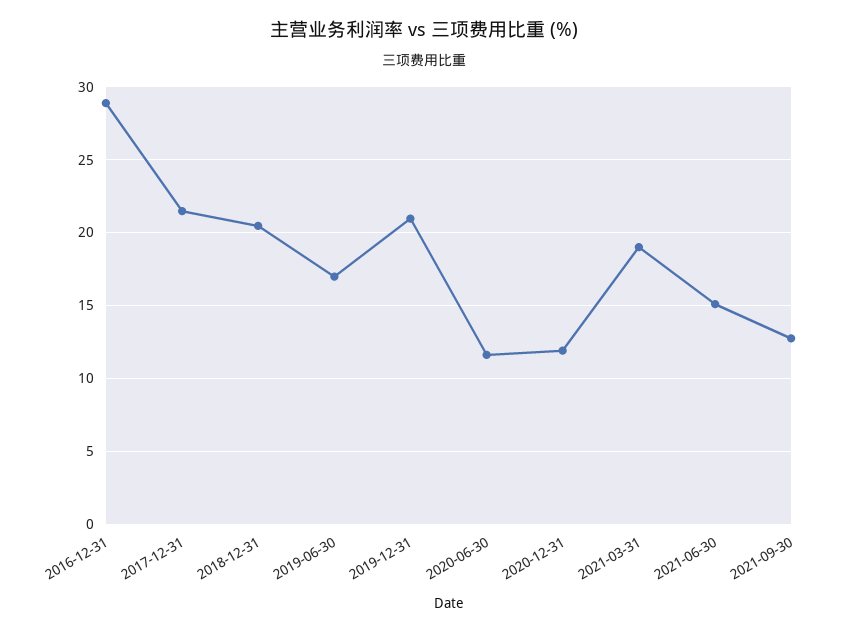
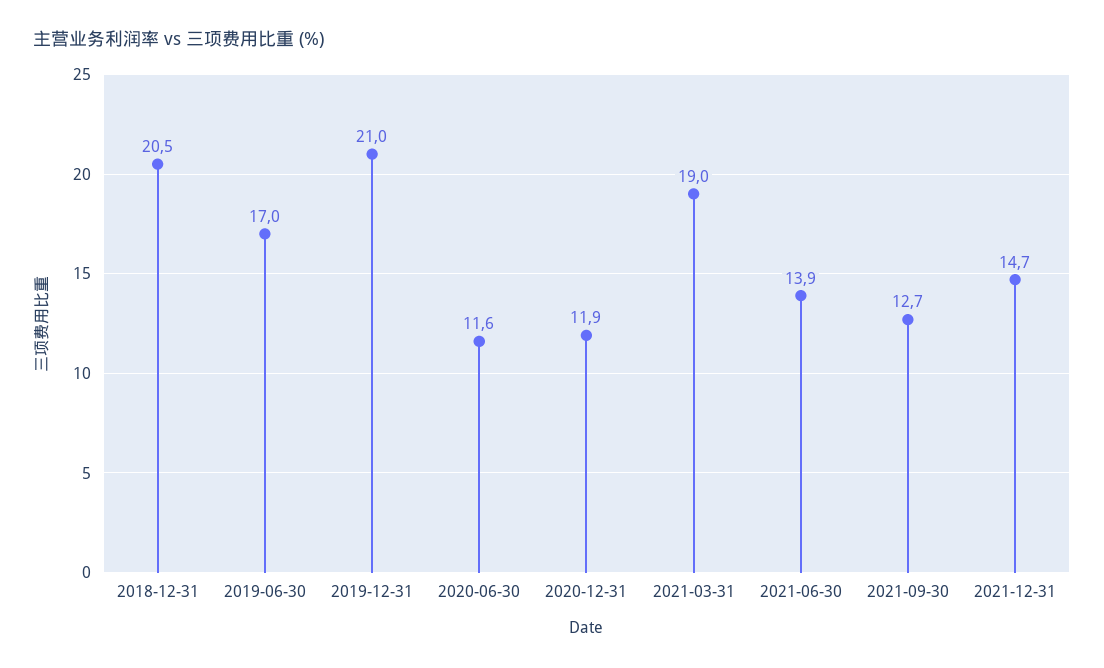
2016-12-31: 29 -> none
2017-12-31: 21.5 -> none
2021-06-30: 15 -> 13.9
2021-12-31: none -> 14.7

